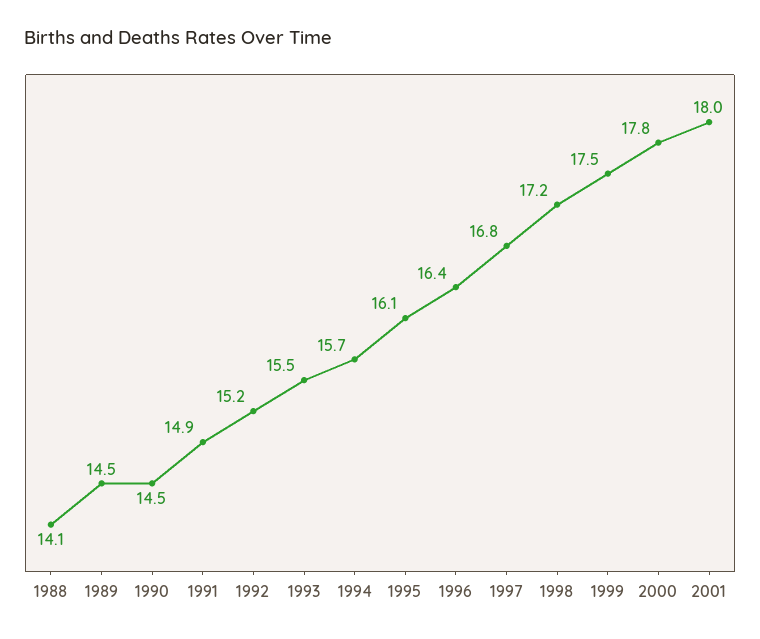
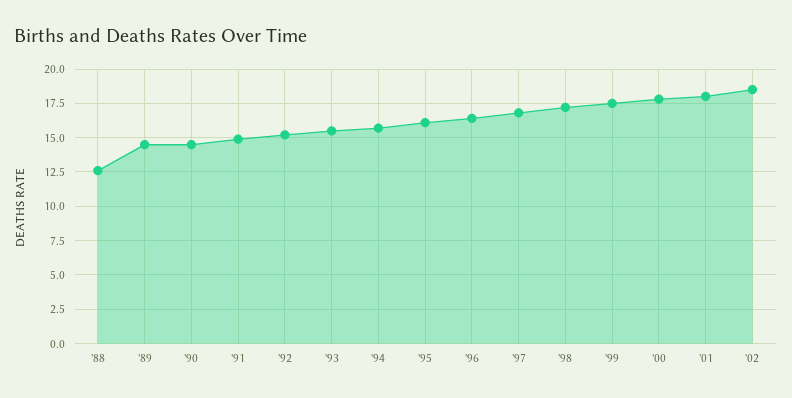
1988: 14.1 -> 12.5
'02: none -> 18.5

